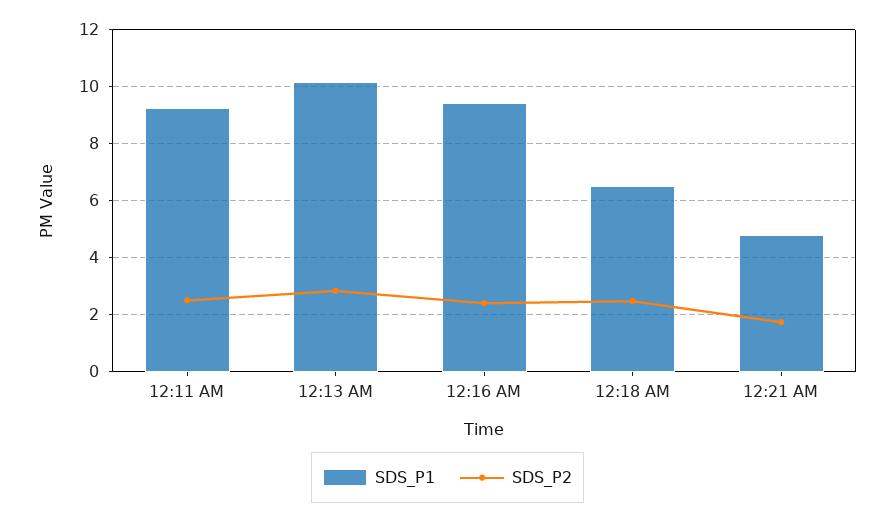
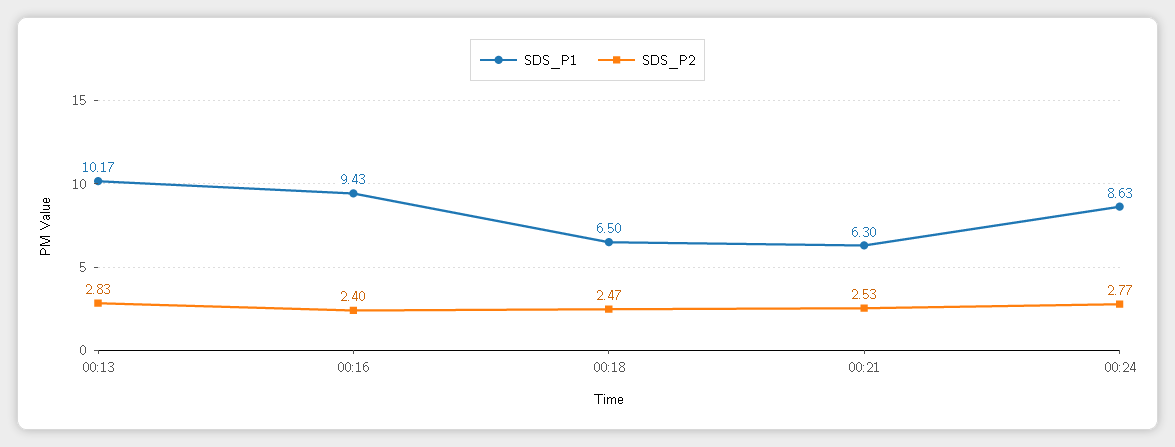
SDS_P1, 12:11 AM: 9.25 -> none
SDS_P2, 12:11 AM: 2.5 -> none
SDS_P1, 12:21 AM: 4.75 -> 6.3
SDS_P2, 12:21 AM: 1.75 -> 2.53
SDS_P1, 00:24: none -> 8.63
SDS_P2, 00:24: none -> 2.77

